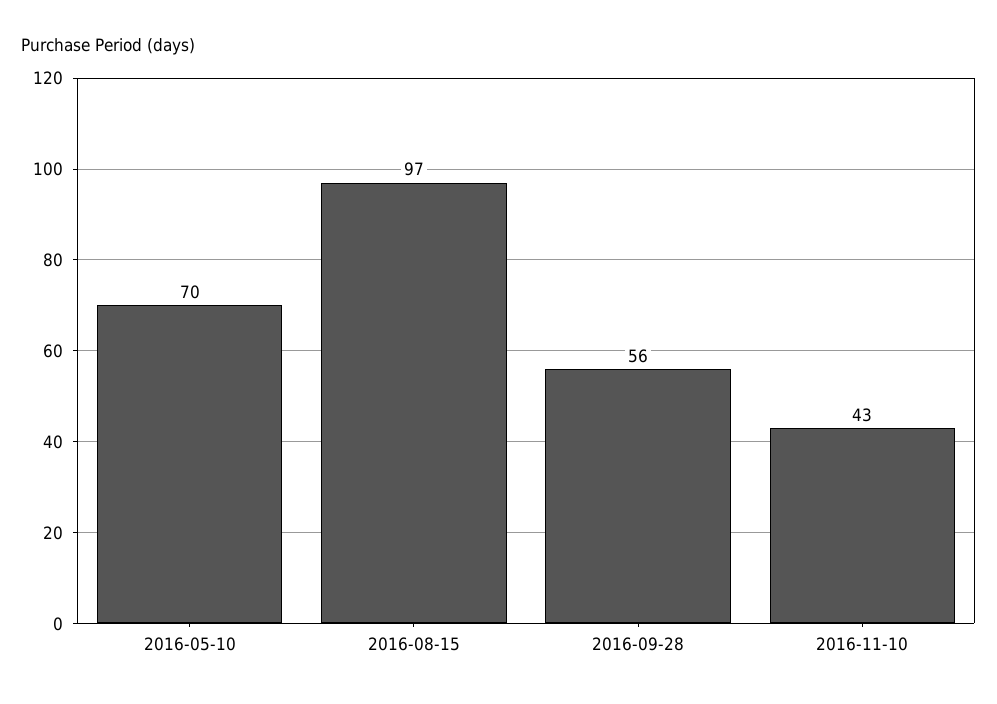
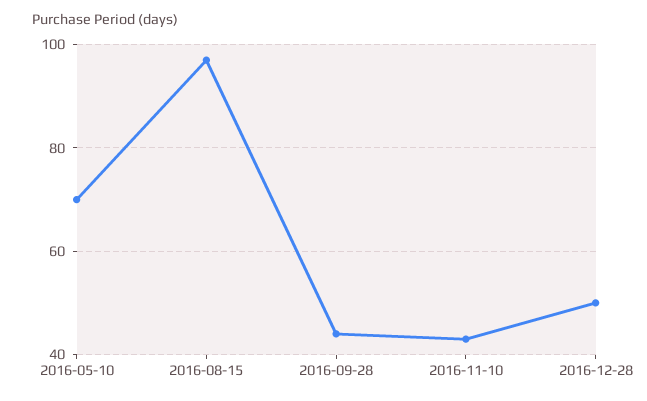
2016-09-28: 56 -> 45
2016-12-28: none -> 50

